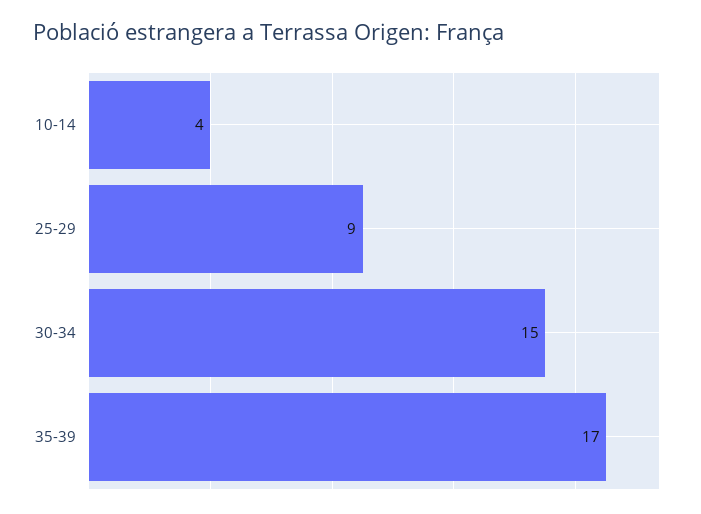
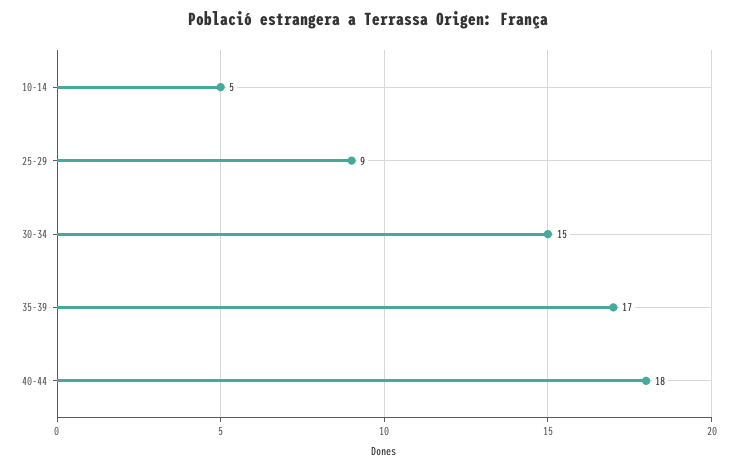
10-14: 4 -> 5
40-44: none -> 18

